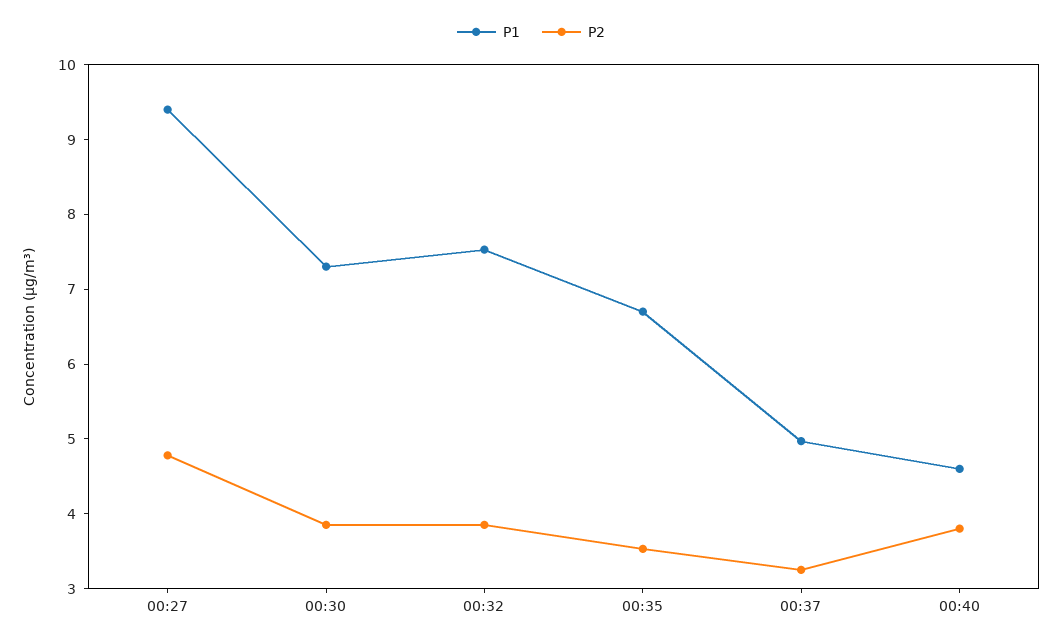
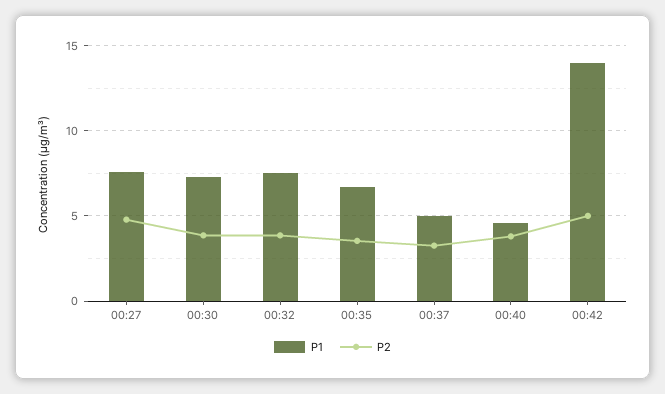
P1, 00:27: 9.4 -> 7.5
P1, 00:42: none -> 14
P2, 00:42: none -> 5

